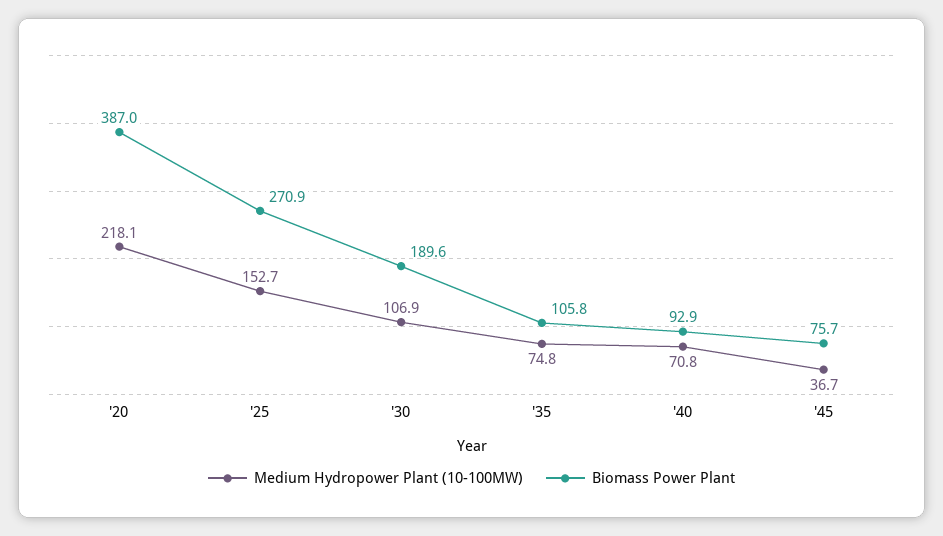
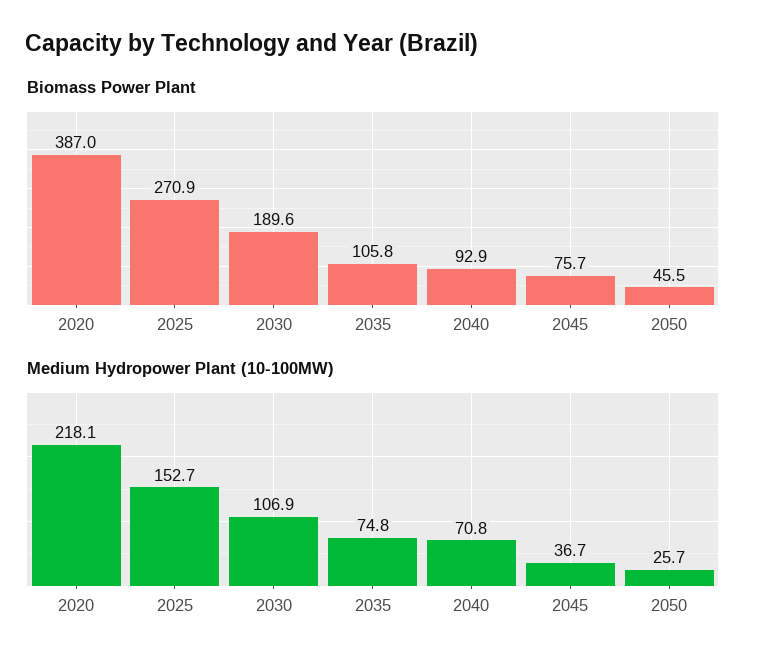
Biomass Power Plant, 2050: none -> 45.5
Medium Hydropower Plant (10-100MW), 2050: none -> 25.7

